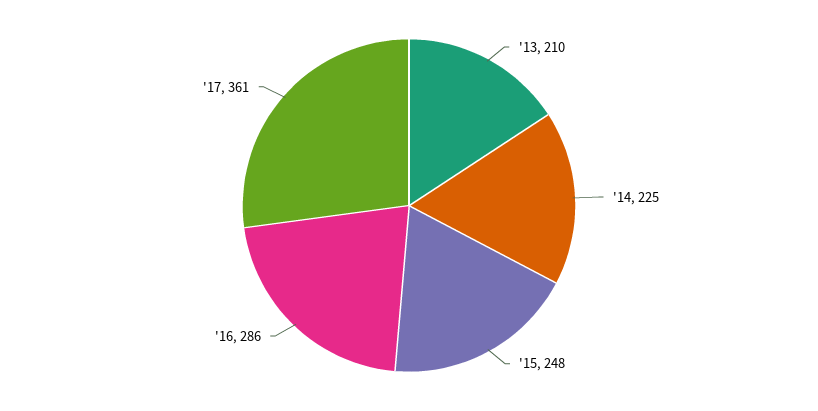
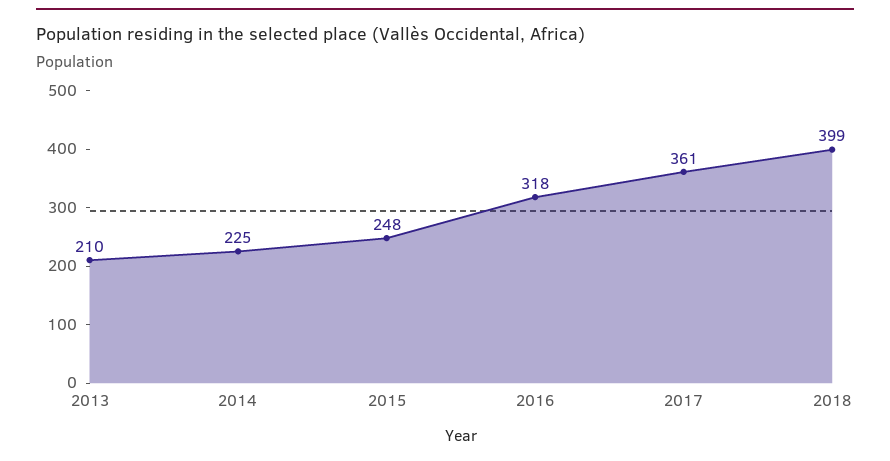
'16: 286 -> 318
2018: none -> 399

